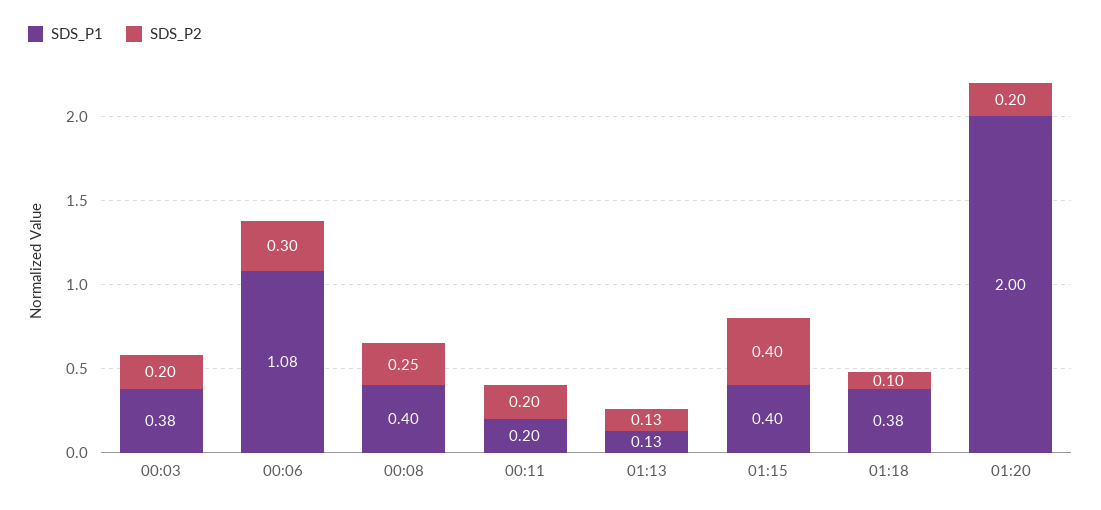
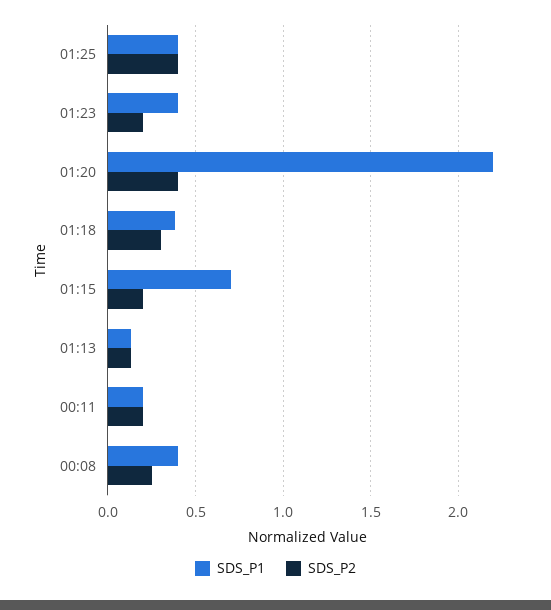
SDS_P1, 00:03: 0.38 -> none
SDS_P2, 00:03: 0.2 -> none
SDS_P1, 00:06: 1.08 -> none
SDS_P2, 00:06: 0.3 -> none
SDS_P1, 01:15: 0.4 -> 0.7
SDS_P2, 01:15: 0.4 -> 0.2
SDS_P2, 01:18: 0.1 -> 0.3
SDS_P1, 01:20: 2 -> 2.2
SDS_P2, 01:20: 0.2 -> 0.4
SDS_P1, 01:25: none -> 0.4
SDS_P2, 01:25: none -> 0.4
SDS_P1, 01:23: none -> 0.4
SDS_P2, 01:23: none -> 0.2

